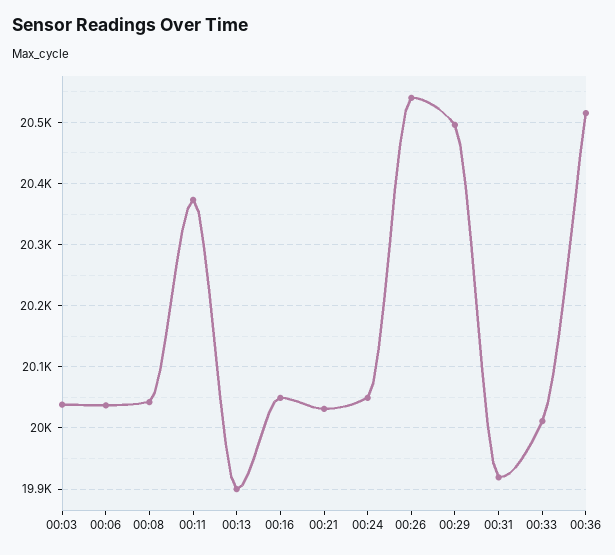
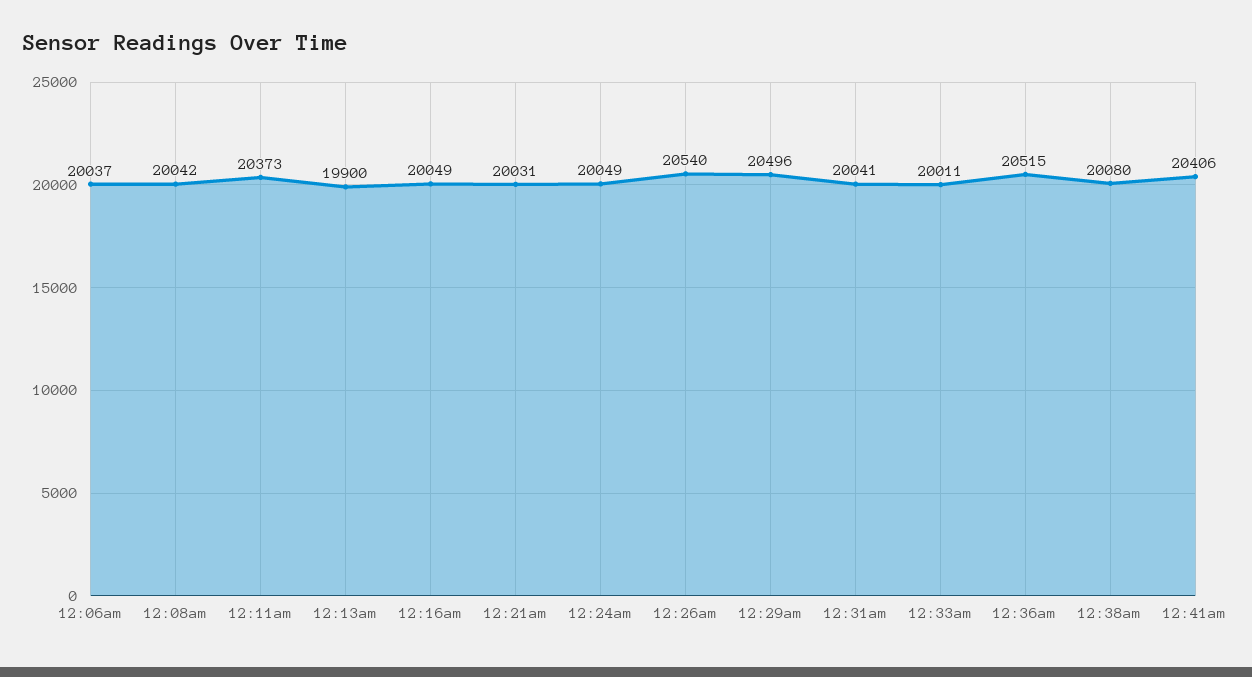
00:03: 20040 -> none
00:31: 19920 -> 20041
12:38am: none -> 20080
12:41am: none -> 20406

